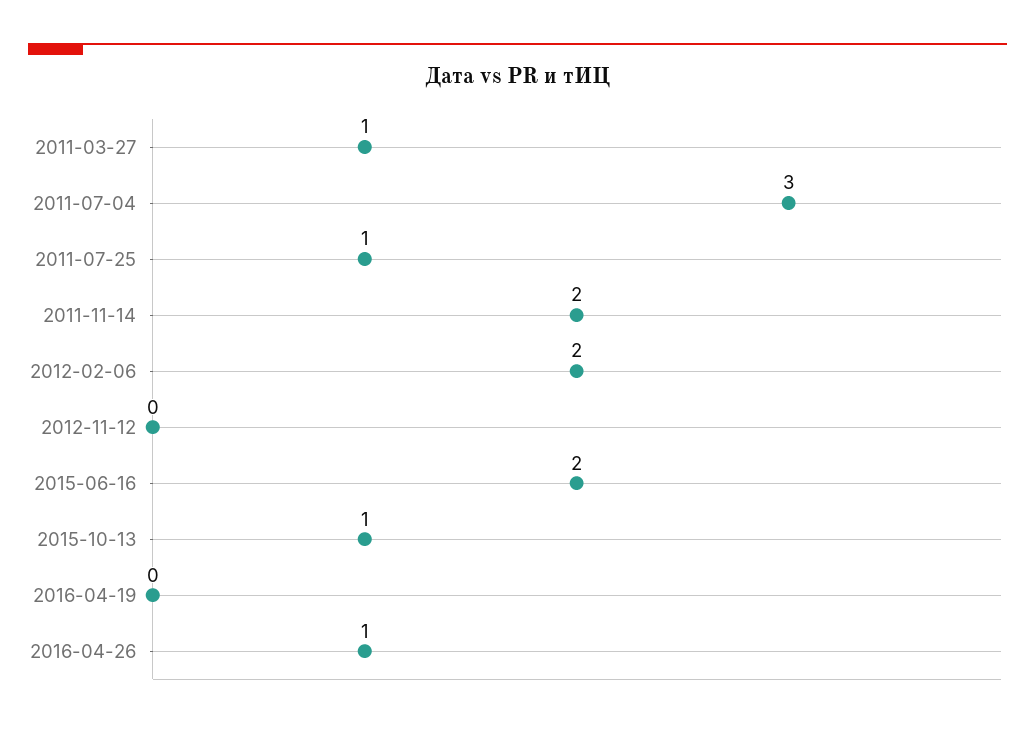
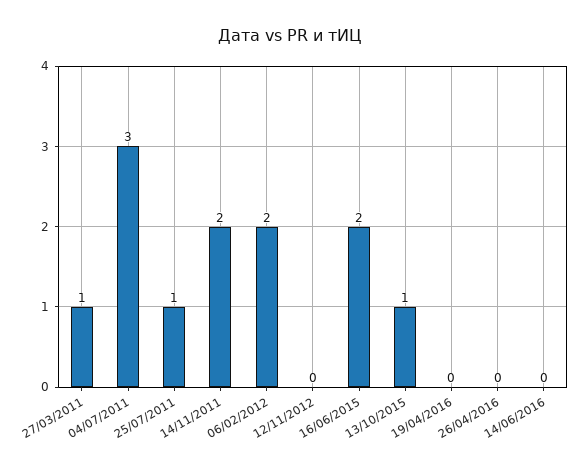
2016-04-26: 1 -> 0
14/06/2016: none -> 0

